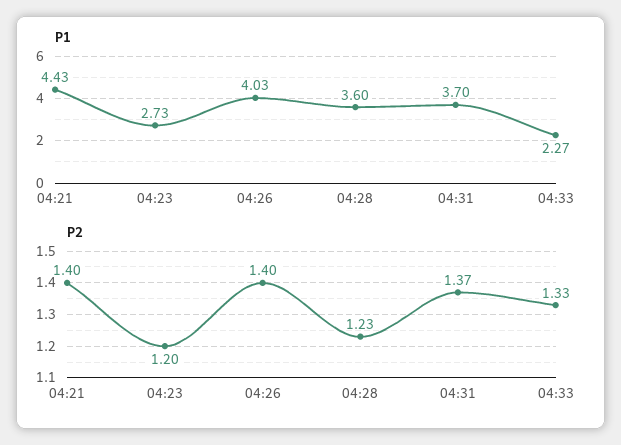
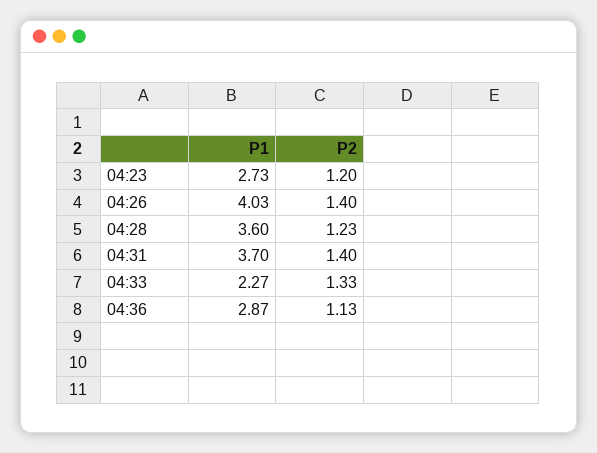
P1, 04:21: 4.43 -> none
P2, 04:21: 1.4 -> none
P2, 04:31: 1.37 -> 1.4
P1, 04:36: none -> 2.87
P2, 04:36: none -> 1.13

